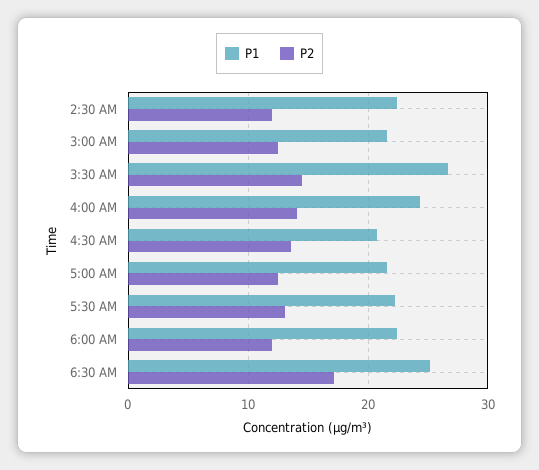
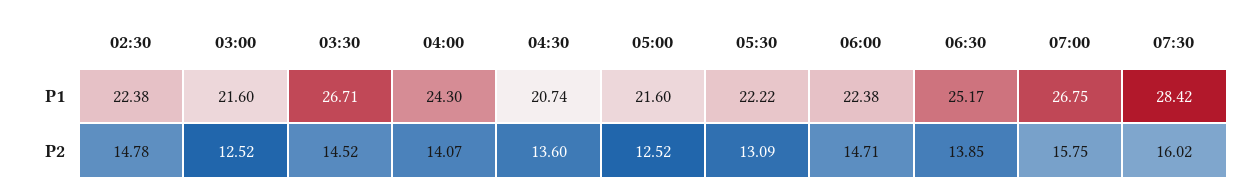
P2, 2:30 AM: 12 -> 14.78
P2, 6:00 AM: 12 -> 14.71
P2, 6:30 AM: 17 -> 13.85
P1, 07:00: none -> 26.75
P1, 07:30: none -> 28.42
P2, 07:00: none -> 15.75
P2, 07:30: none -> 16.02

